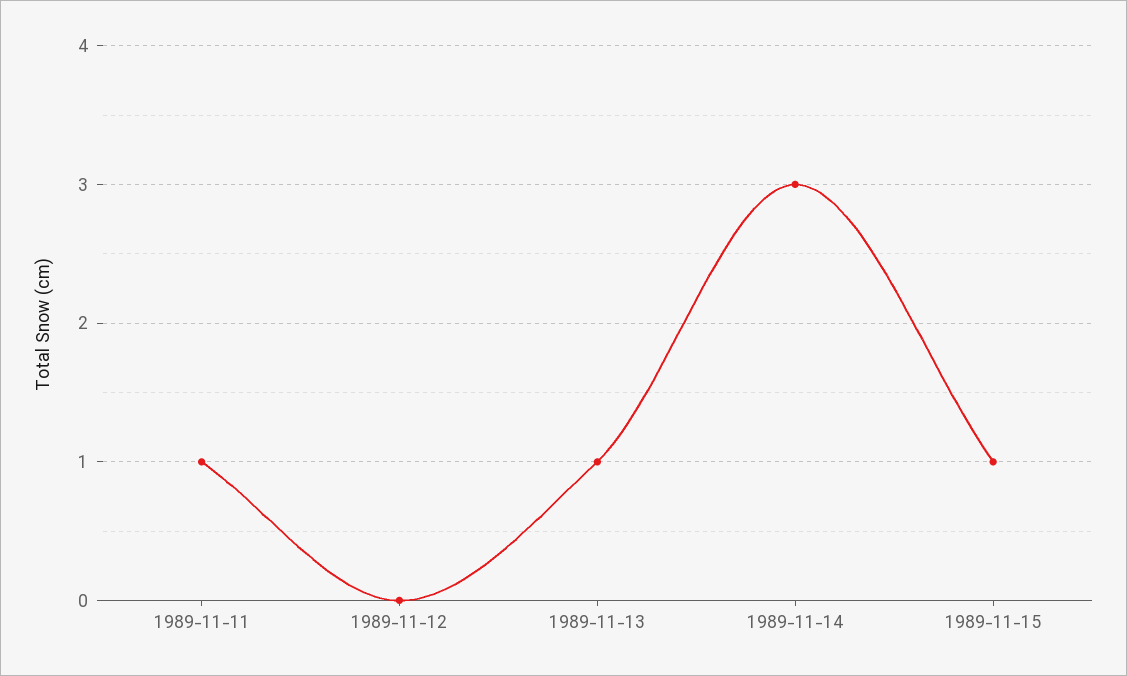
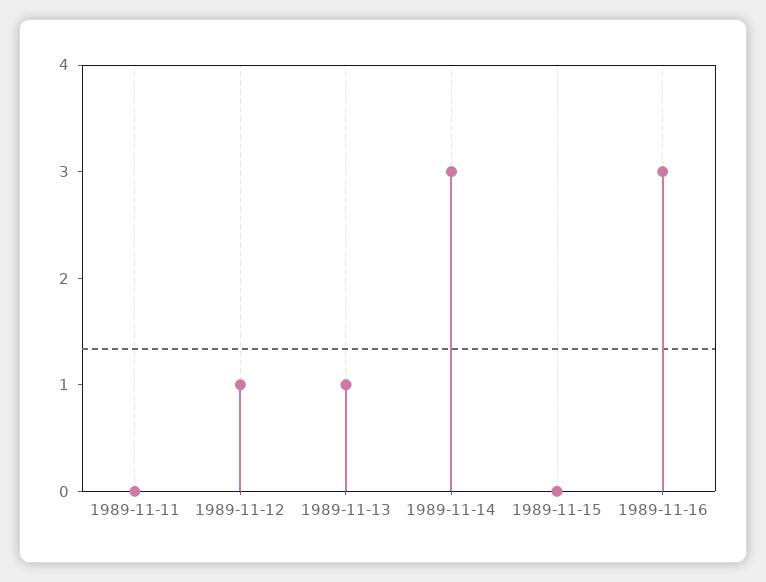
1989-11-11: 1 -> 0
1989-11-12: 0 -> 1
1989-11-15: 1 -> 0
1989-11-16: none -> 3

